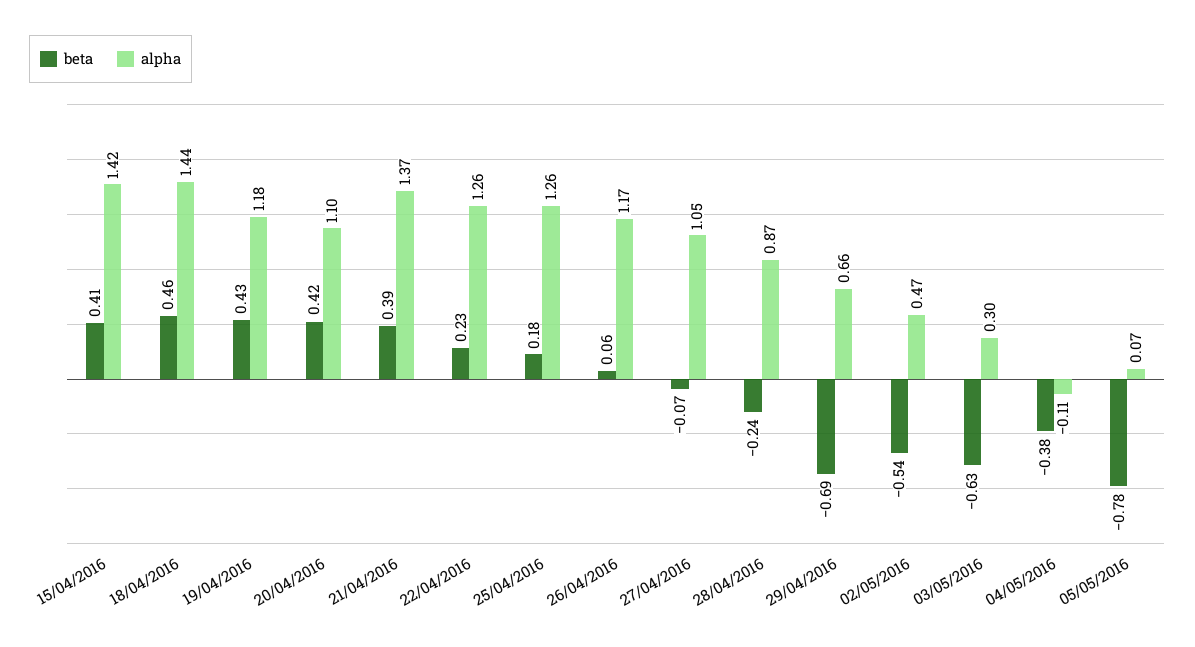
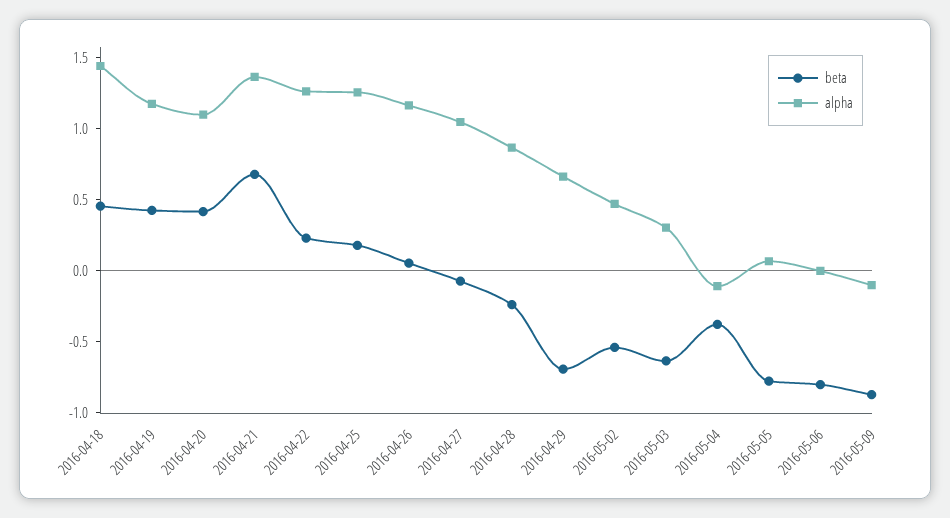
beta, 15/04/2016: 0.41 -> none
alpha, 15/04/2016: 1.42 -> none
beta, 21/04/2016: 0.39 -> 0.7
beta, 2016-05-06: none -> -0.8
alpha, 2016-05-06: none -> 0
beta, 2016-05-09: none -> -0.9
alpha, 2016-05-09: none -> -0.1

